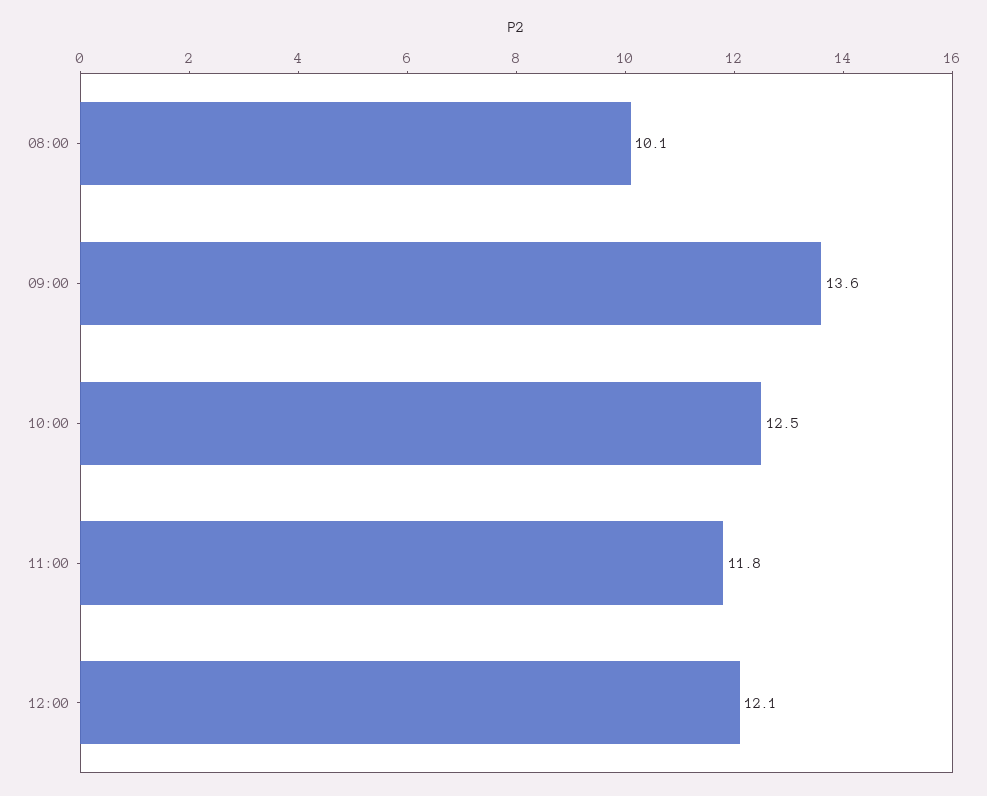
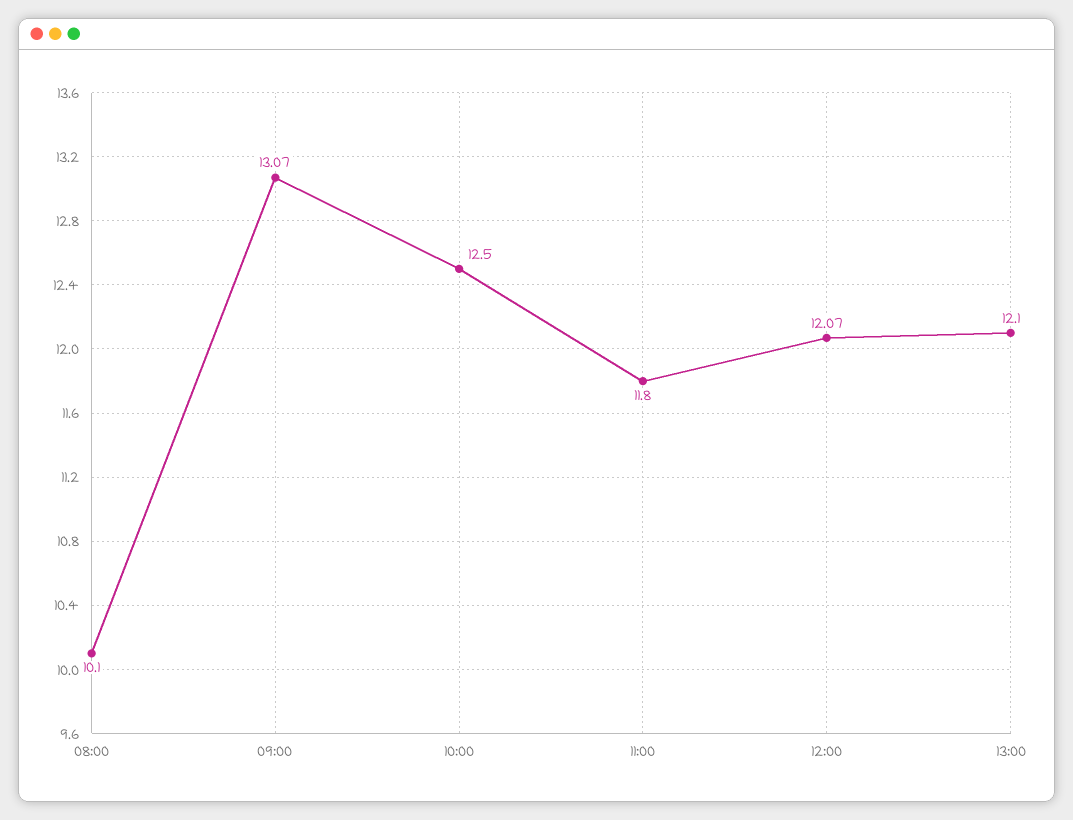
09:00: 13.6 -> 13.07
13:00: none -> 12.1

